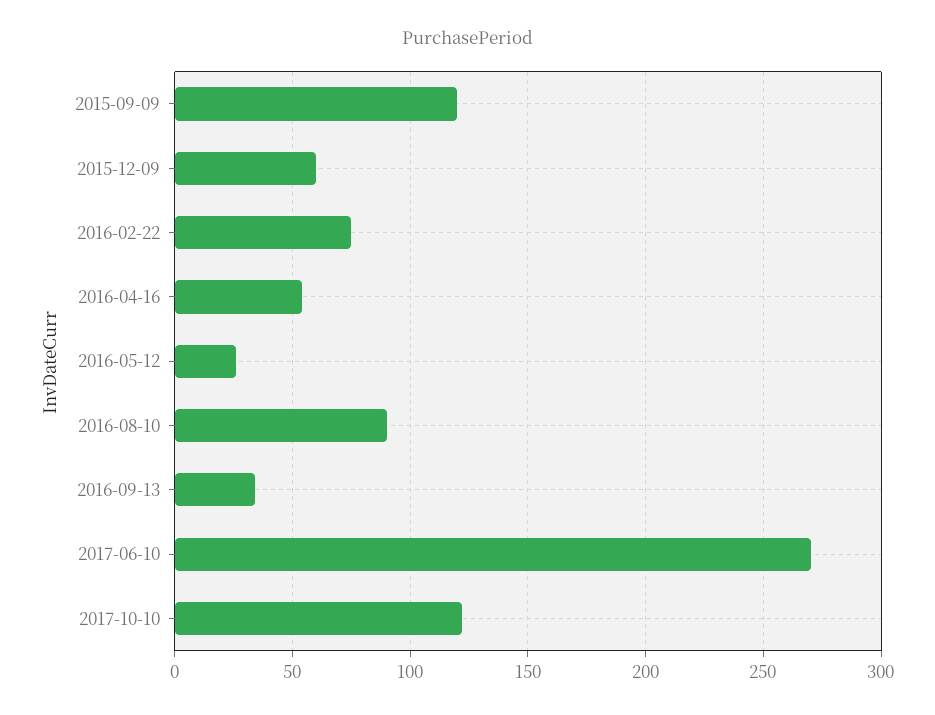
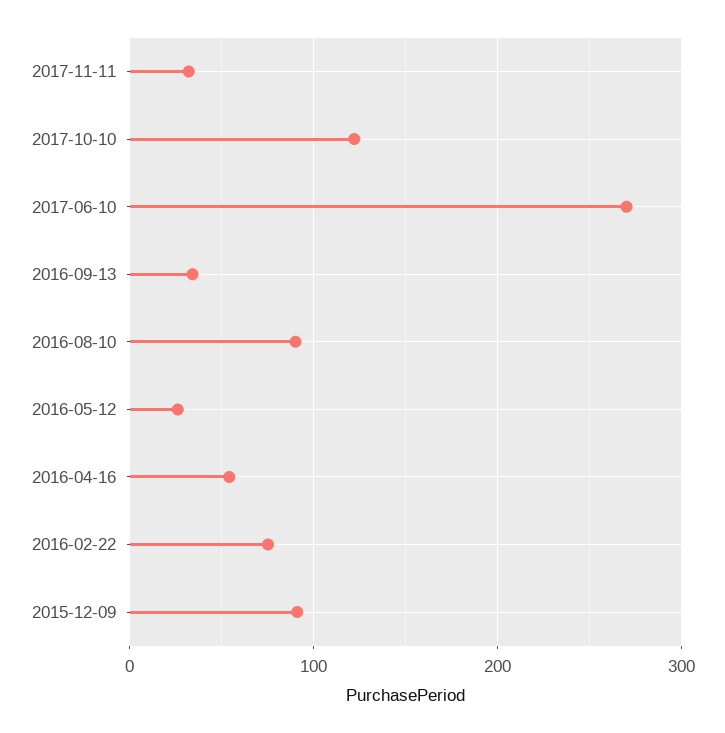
2015-09-09: 120 -> none
2015-12-09: 60 -> 90
2017-11-11: none -> 30

